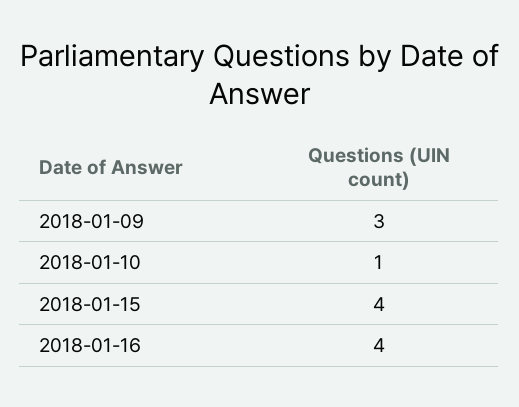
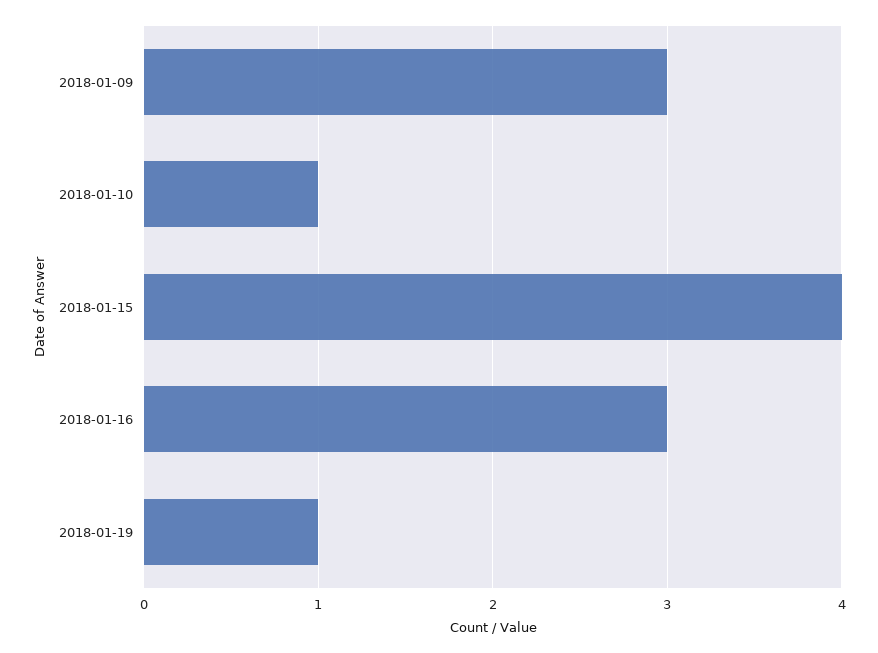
2018-01-16: 4 -> 3
2018-01-19: none -> 1

